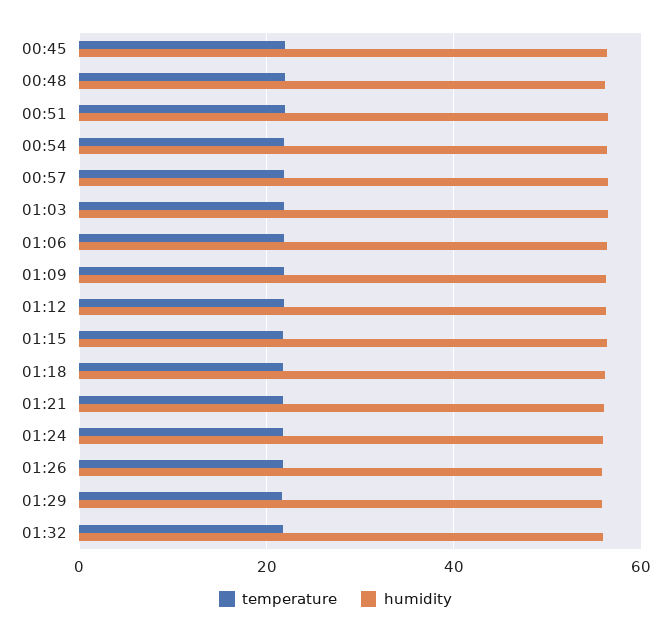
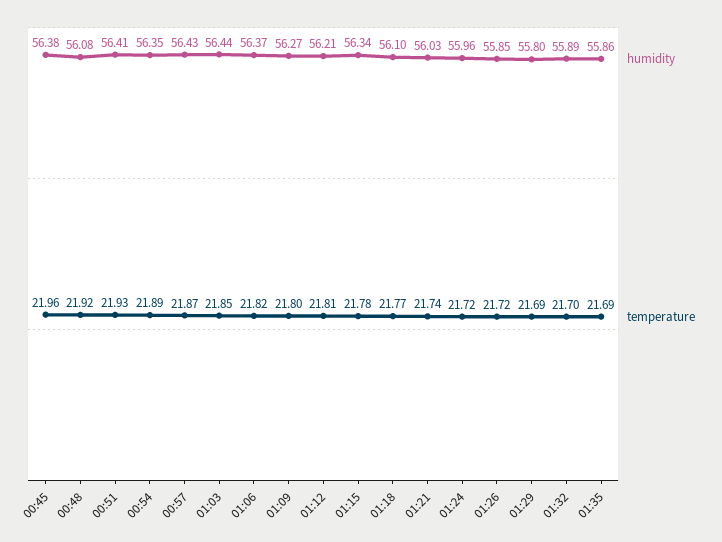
humidity, 01:35: none -> 55.86
temperature, 01:35: none -> 21.69

